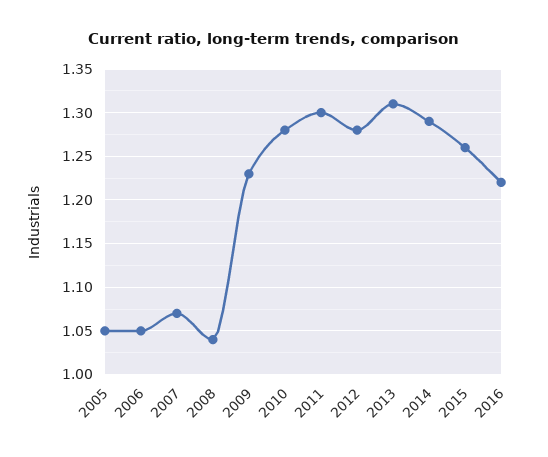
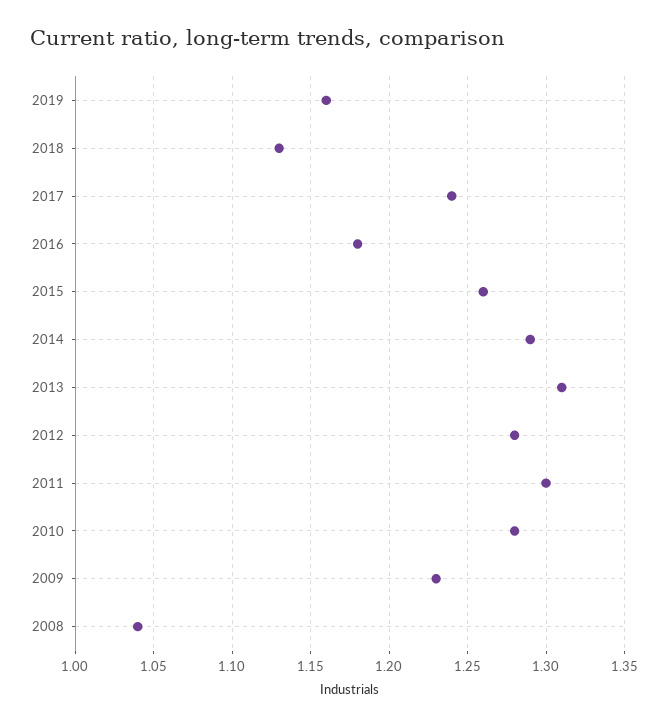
2005: 1.05 -> none
2006: 1.05 -> none
2007: 1.07 -> none
2016: 1.22 -> 1.18
2019: none -> 1.16
2018: none -> 1.13
2017: none -> 1.24

